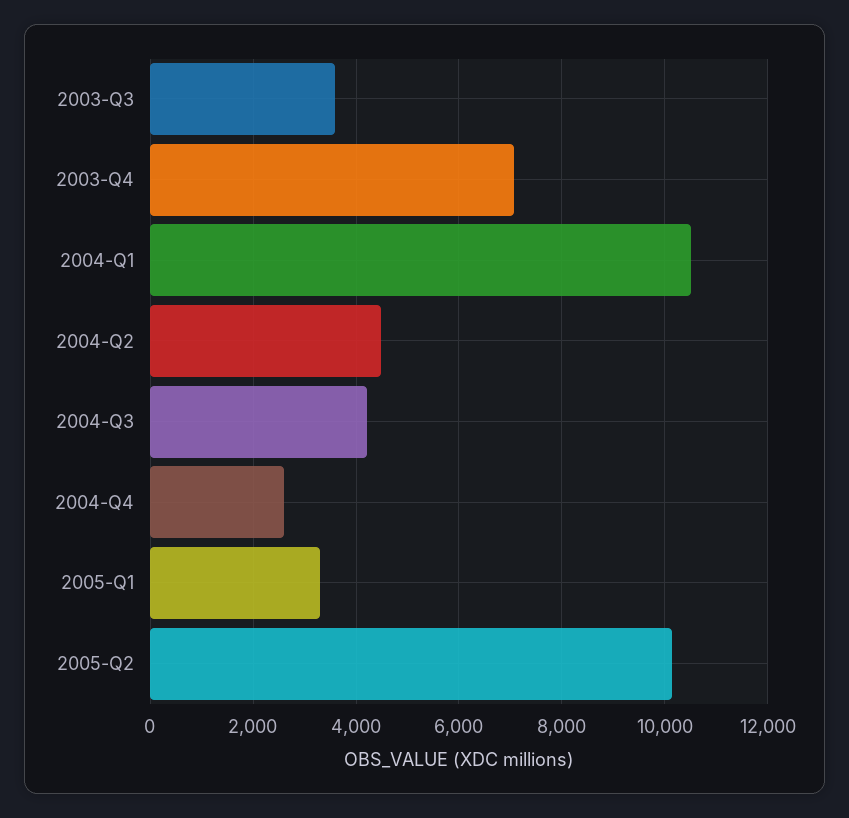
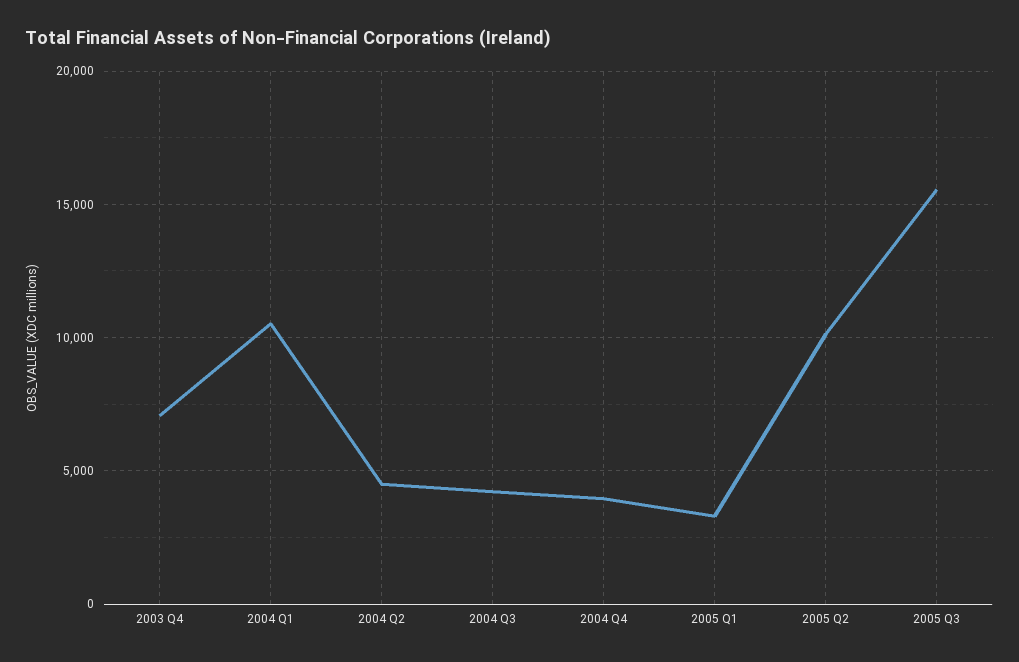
2003-Q3: 3600 -> none
2004-Q4: 2600 -> 4000
2005 Q3: none -> 15500

